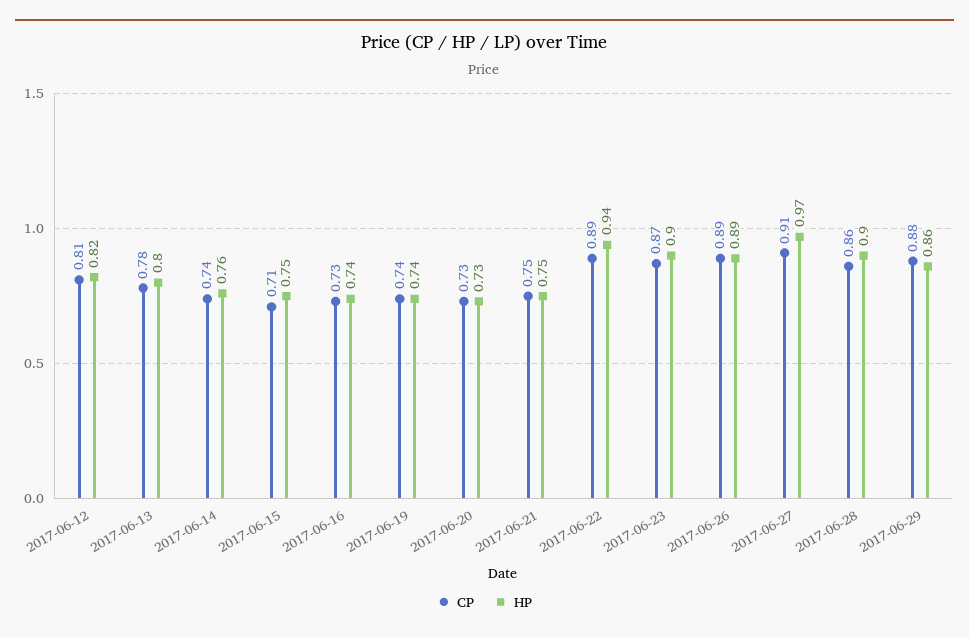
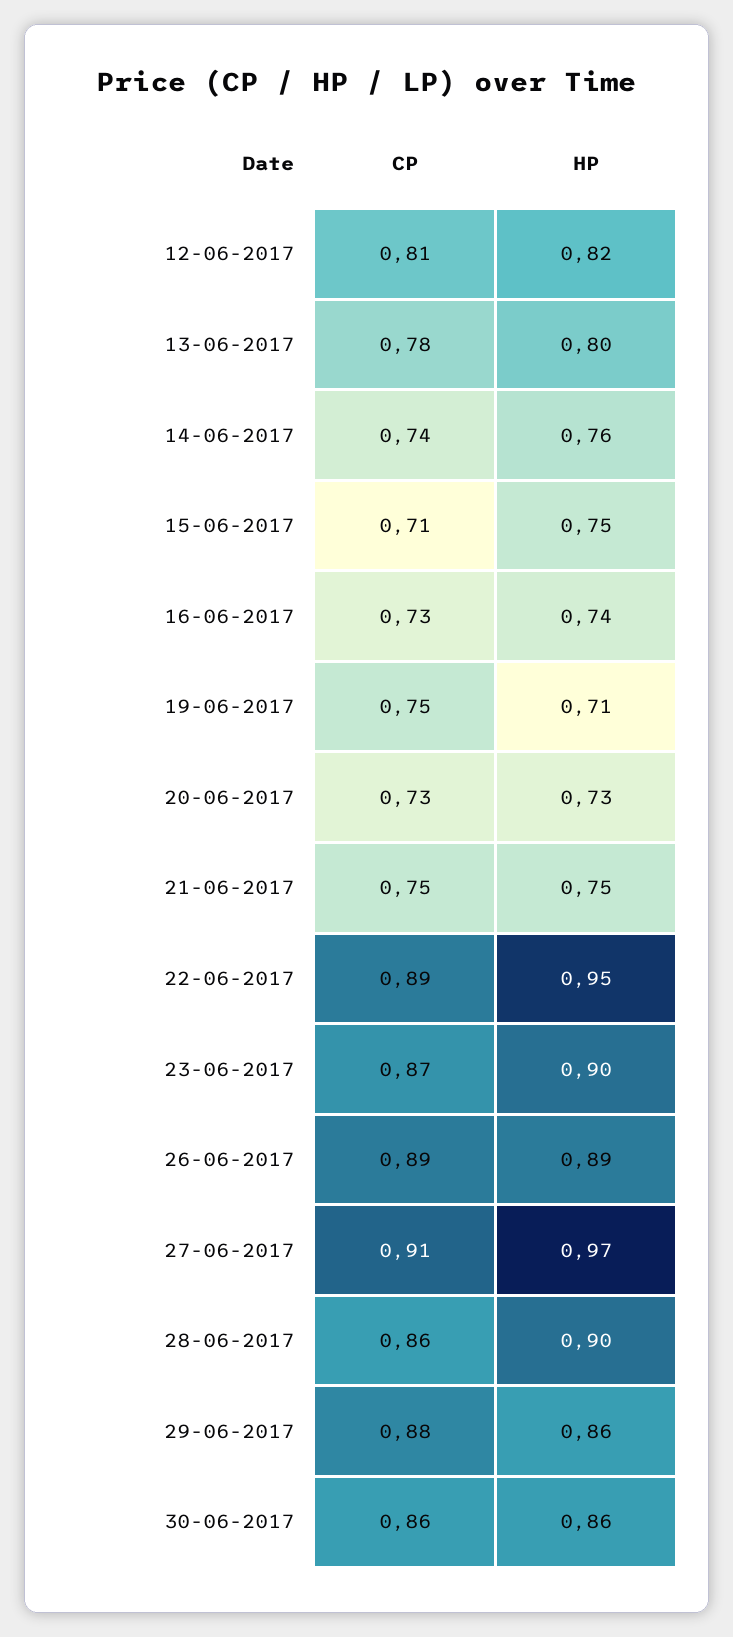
CP, 2017-06-19: 0.74 -> 0.75
HP, 2017-06-19: 0.74 -> 0.71
HP, 2017-06-22: 0.94 -> 0.95
CP, 30-06-2017: none -> 0.86
HP, 30-06-2017: none -> 0.86

